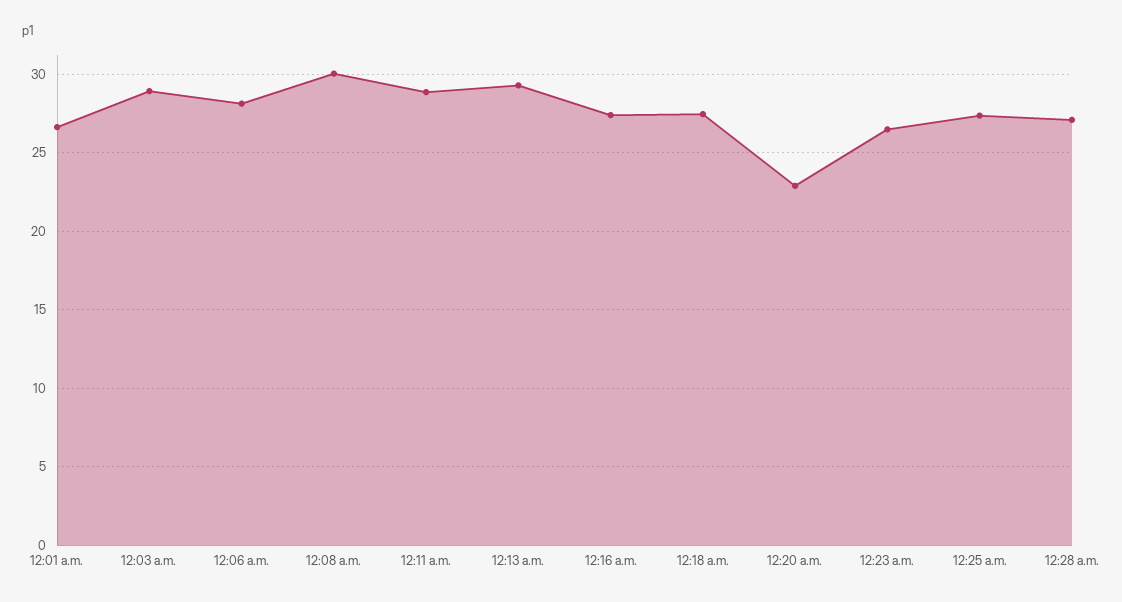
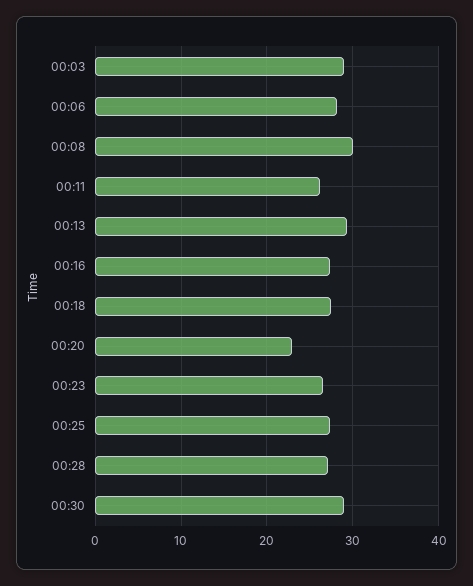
12:01 a.m.: 26.5 -> none
12:11 a.m.: 29 -> 26
00:30: none -> 29

